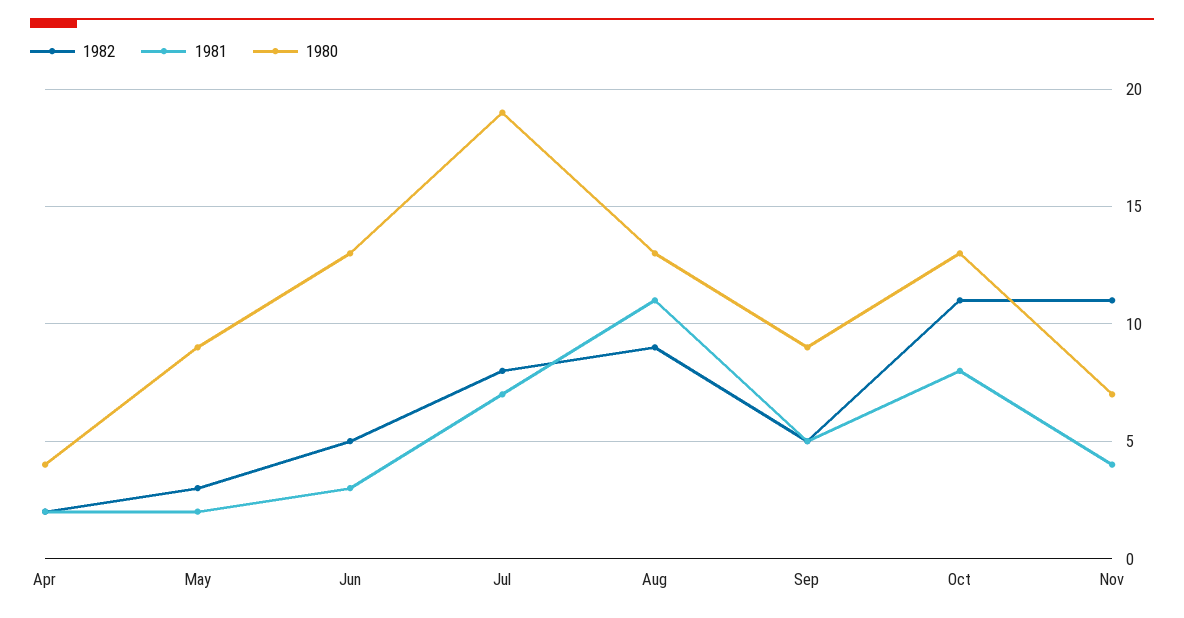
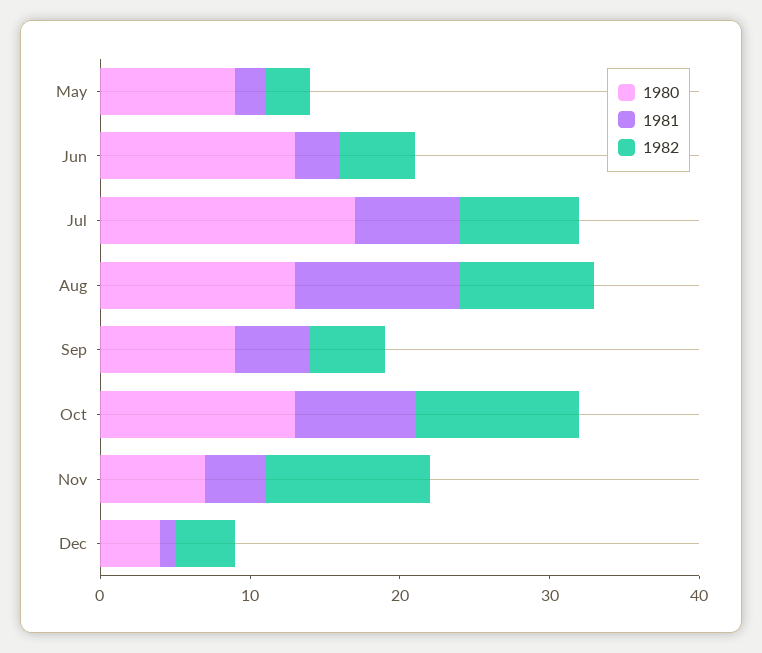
1982, Apr: 2 -> none
1981, Apr: 2 -> none
1980, Apr: 4 -> none
1980, Jul: 19 -> 17
1980, Dec: none -> 4
1981, Dec: none -> 1
1982, Dec: none -> 4

